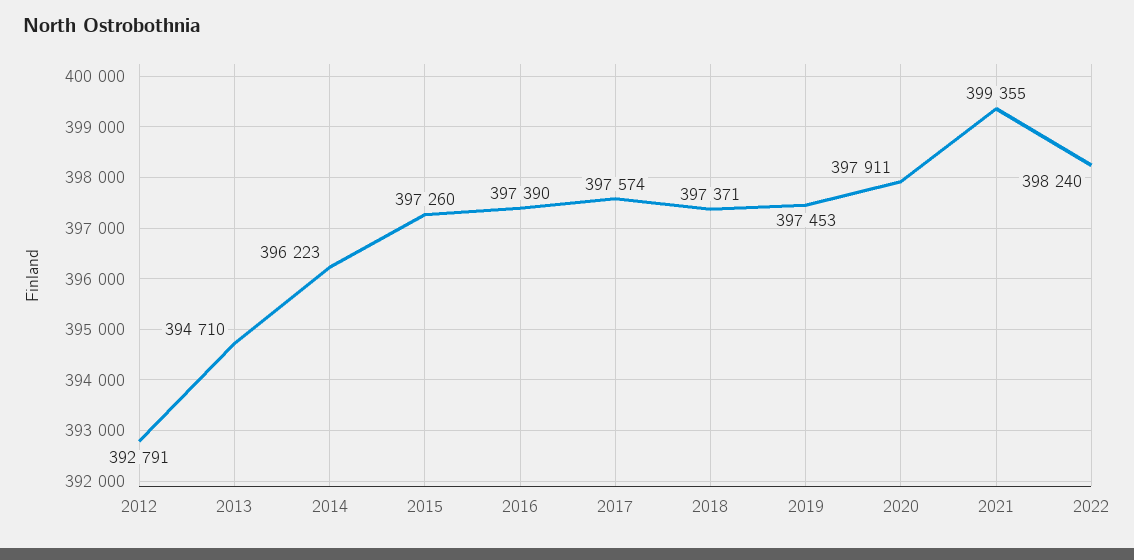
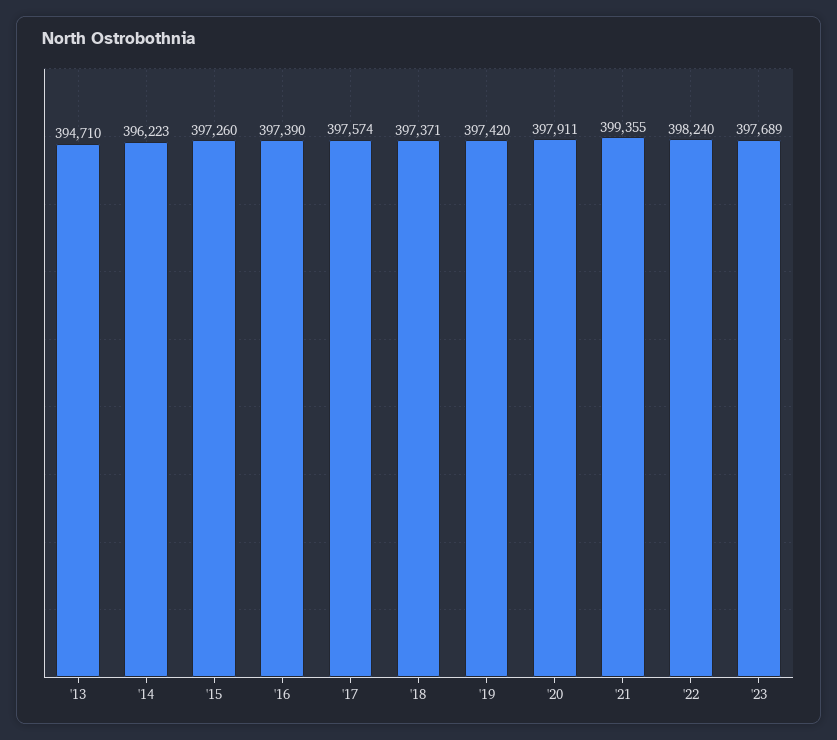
2012: 392791 -> none
2019: 397453 -> 397420
'23: none -> 397689

